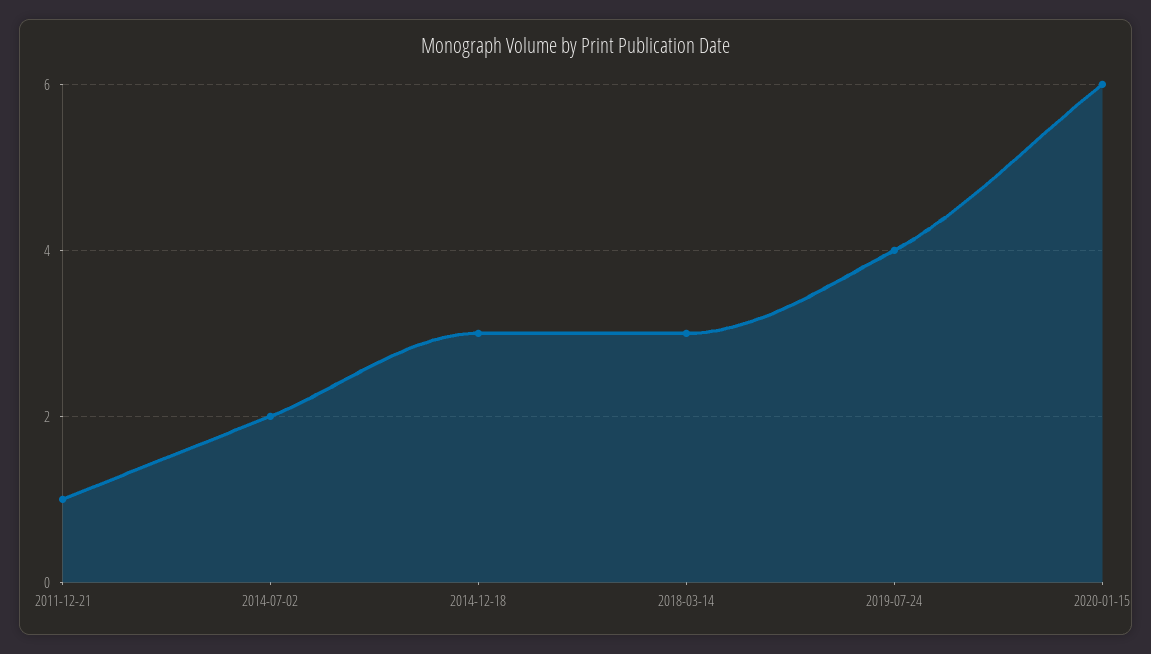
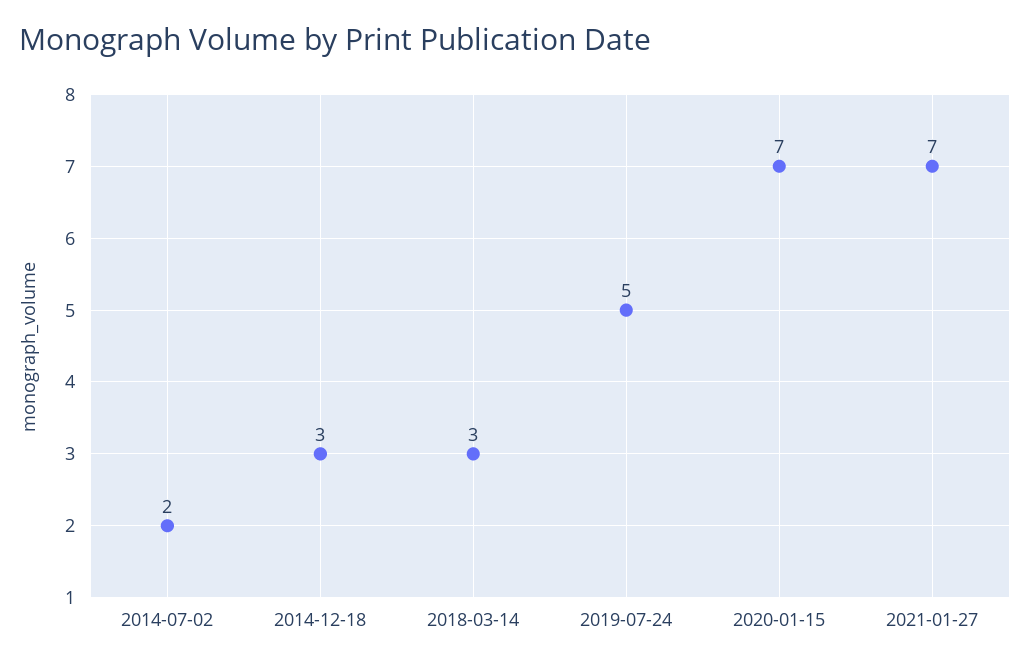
2011-12-21: 1 -> none
2019-07-24: 4 -> 5
2020-01-15: 6 -> 7
2021-01-27: none -> 7

